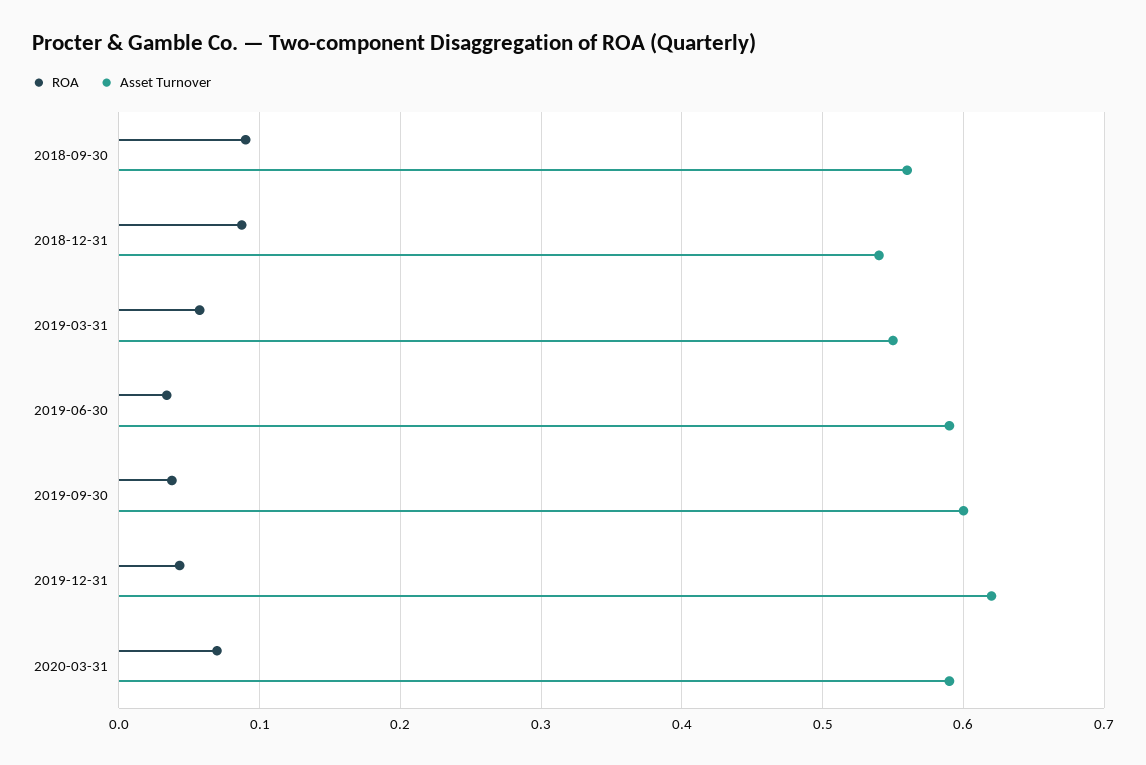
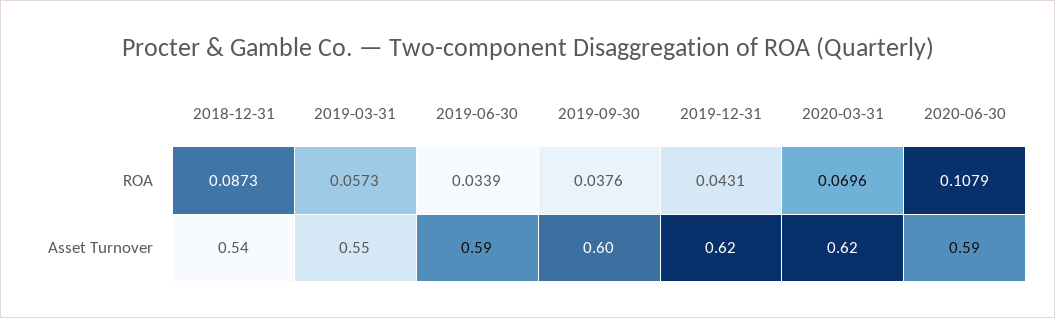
ROA, 2018-09-30: 0.09 -> none
Asset Turnover, 2018-09-30: 0.56 -> none
Asset Turnover, 2020-03-31: 0.59 -> 0.62
ROA, 2020-06-30: none -> 0.1079
Asset Turnover, 2020-06-30: none -> 0.59

